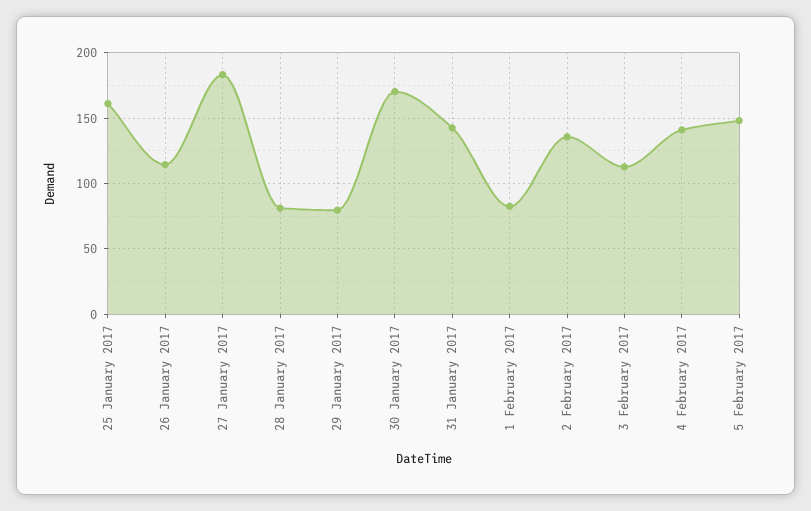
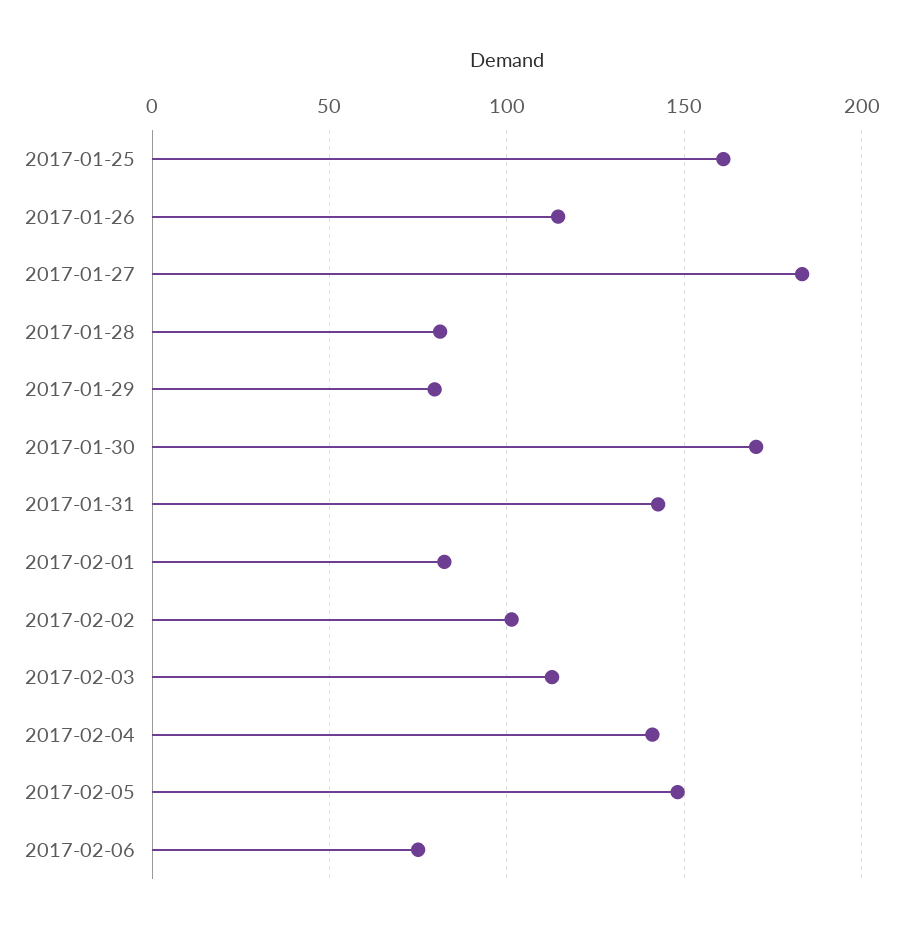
2 February 2017: 135 -> 100
2017-02-06: none -> 75

